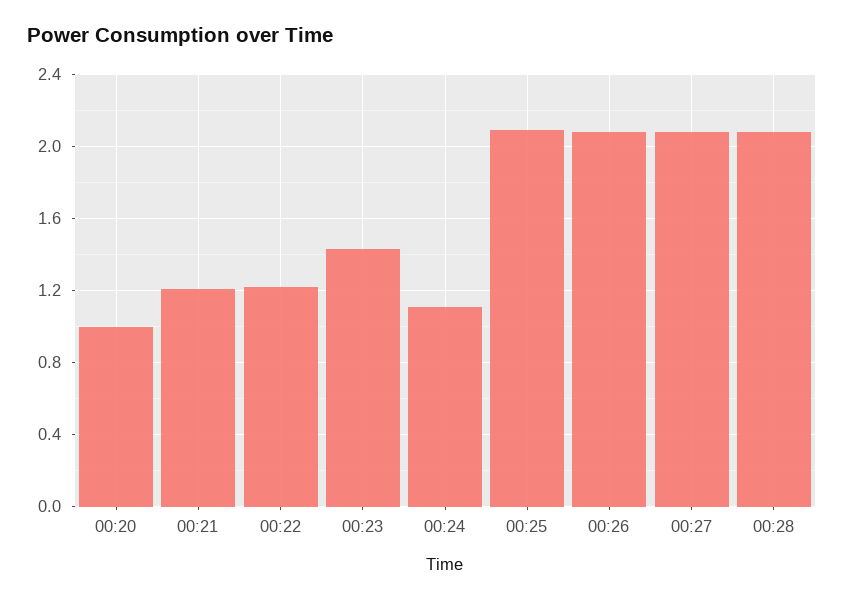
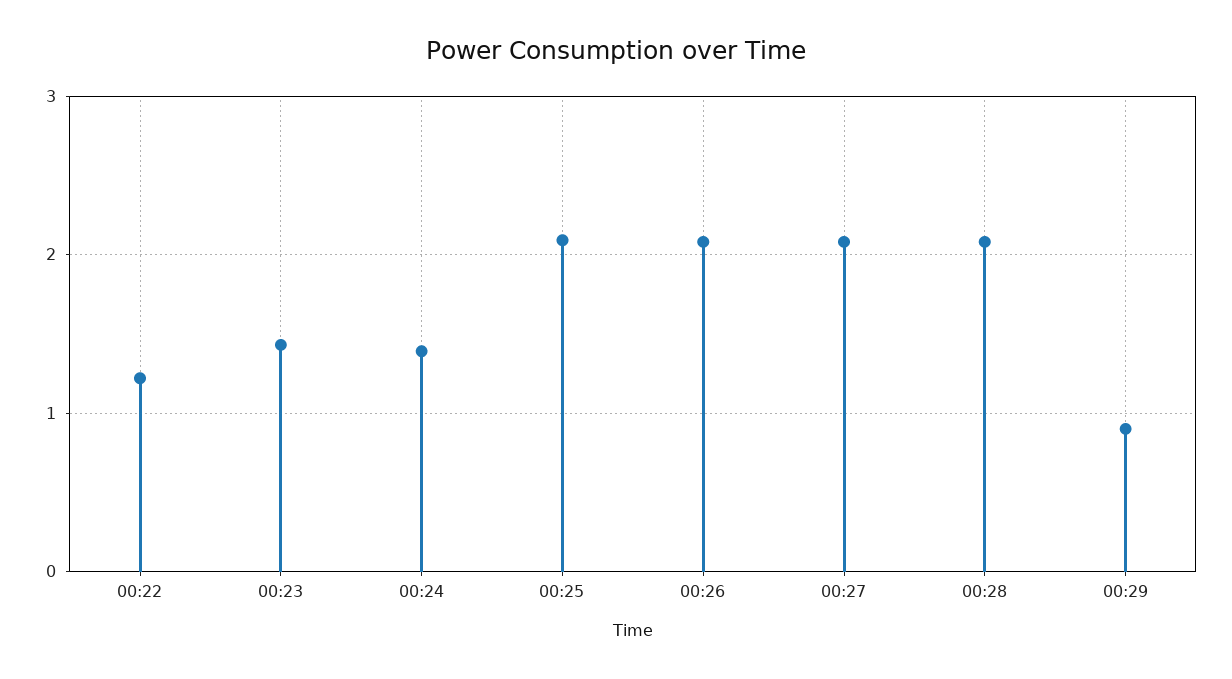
00:20: 1 -> none
00:21: 1.2 -> none
00:24: 1.1 -> 1.4
00:29: none -> 0.9

